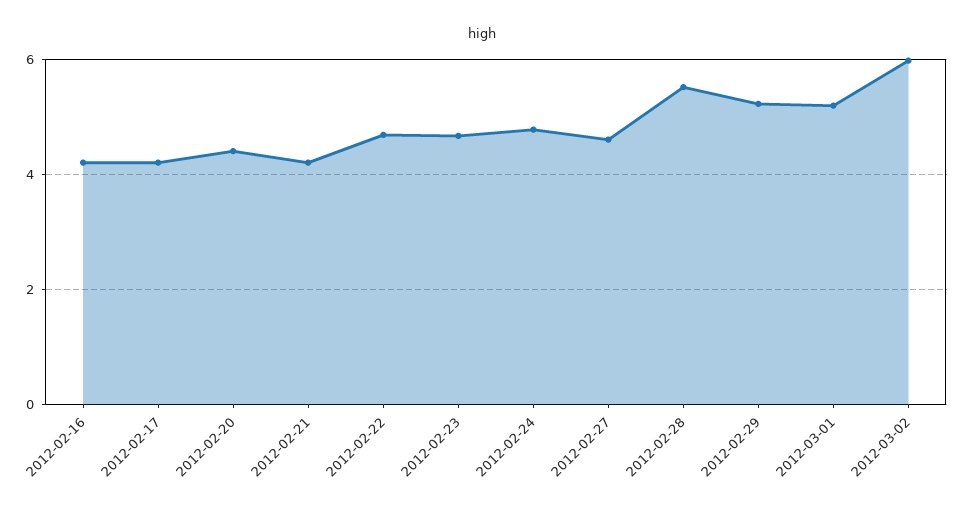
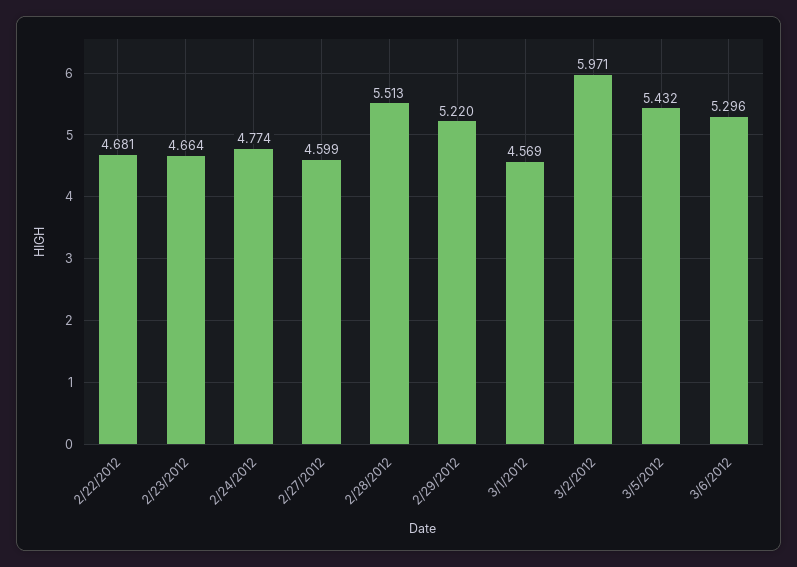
2012-02-16: 4.2 -> none
2012-02-17: 4.2 -> none
2012-02-20: 4.4 -> none
2012-02-21: 4.2 -> none
2012-03-01: 5.2 -> 4.569
3/5/2012: none -> 5.432
3/6/2012: none -> 5.296

